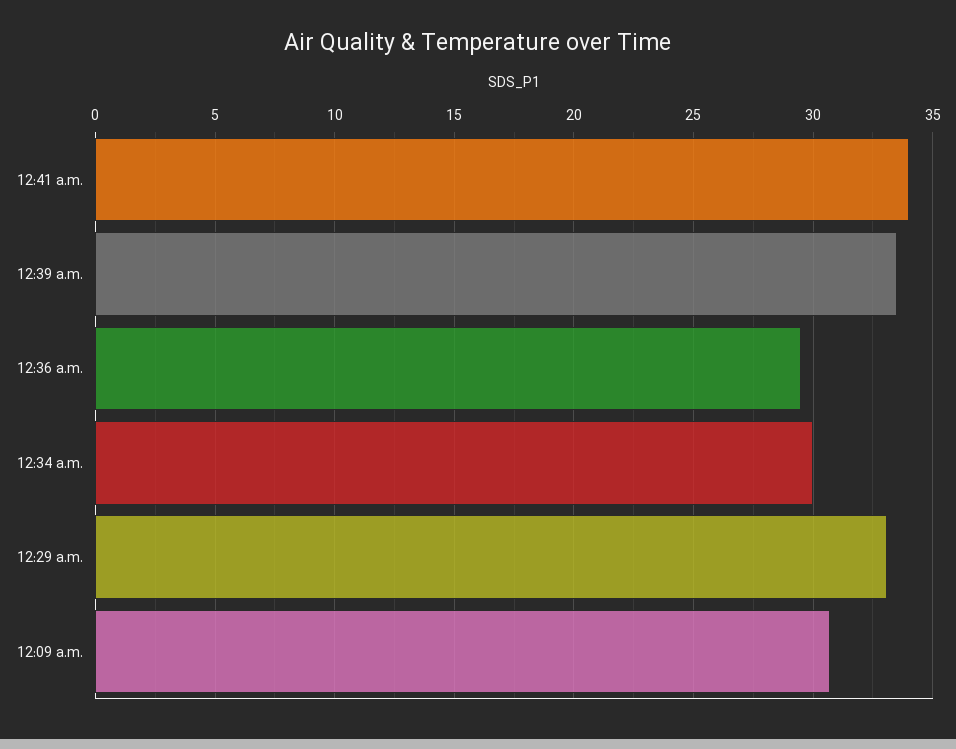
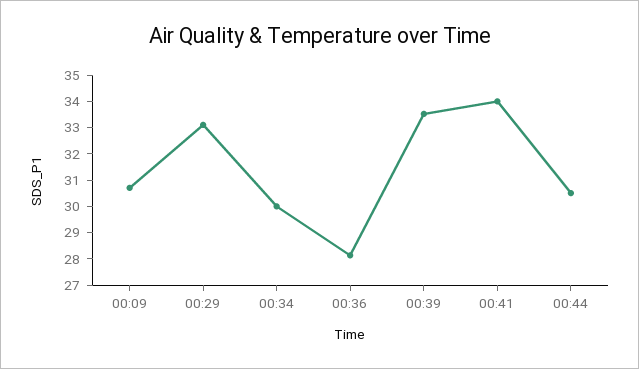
12:36 a.m.: 29.5 -> 28
00:44: none -> 30.5

